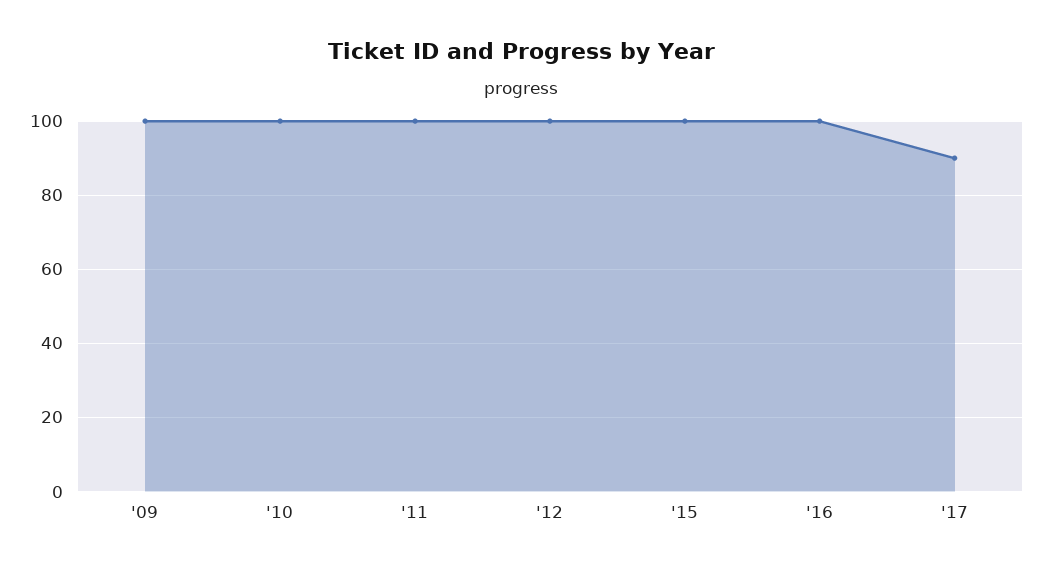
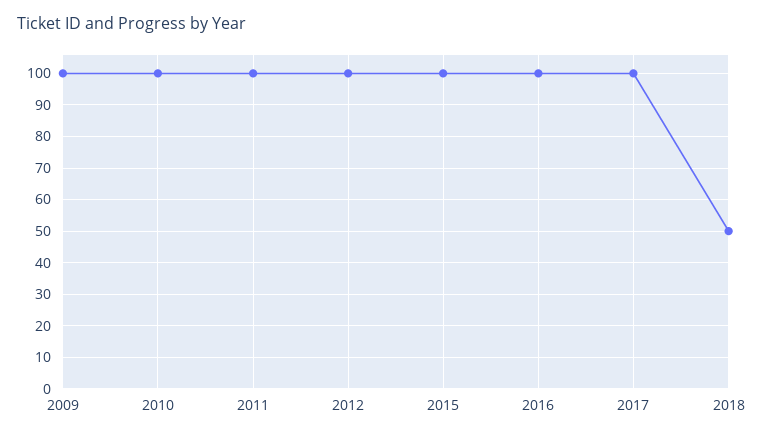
'17: 90 -> 100
2018: none -> 50

